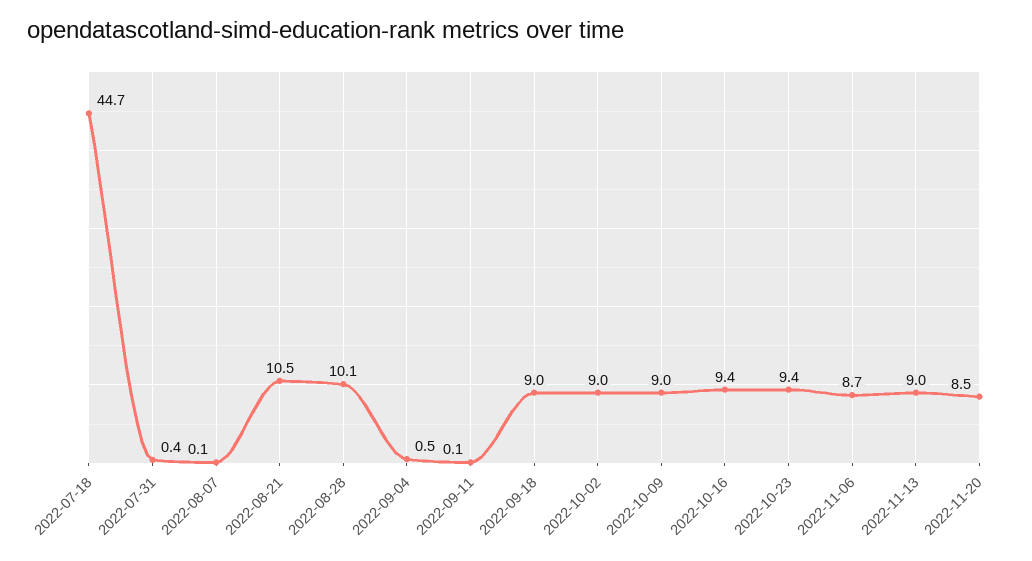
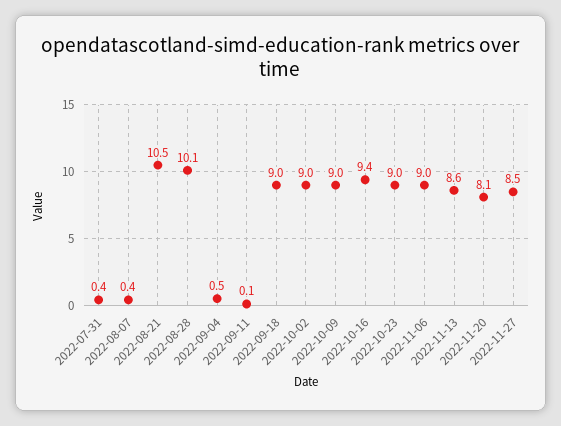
2022-07-18: 44.7 -> none
2022-08-07: 0.1 -> 0.4
2022-10-23: 9.4 -> 9
2022-11-06: 8.7 -> 9
2022-11-13: 9 -> 8.6
2022-11-20: 8.5 -> 8.1
2022-11-27: none -> 8.5

